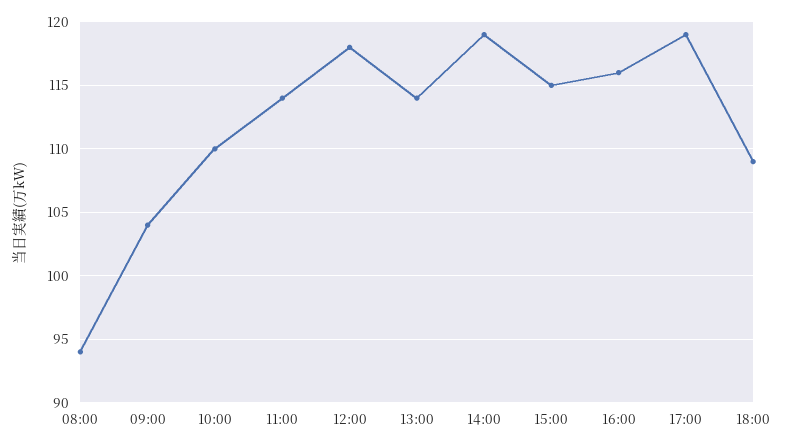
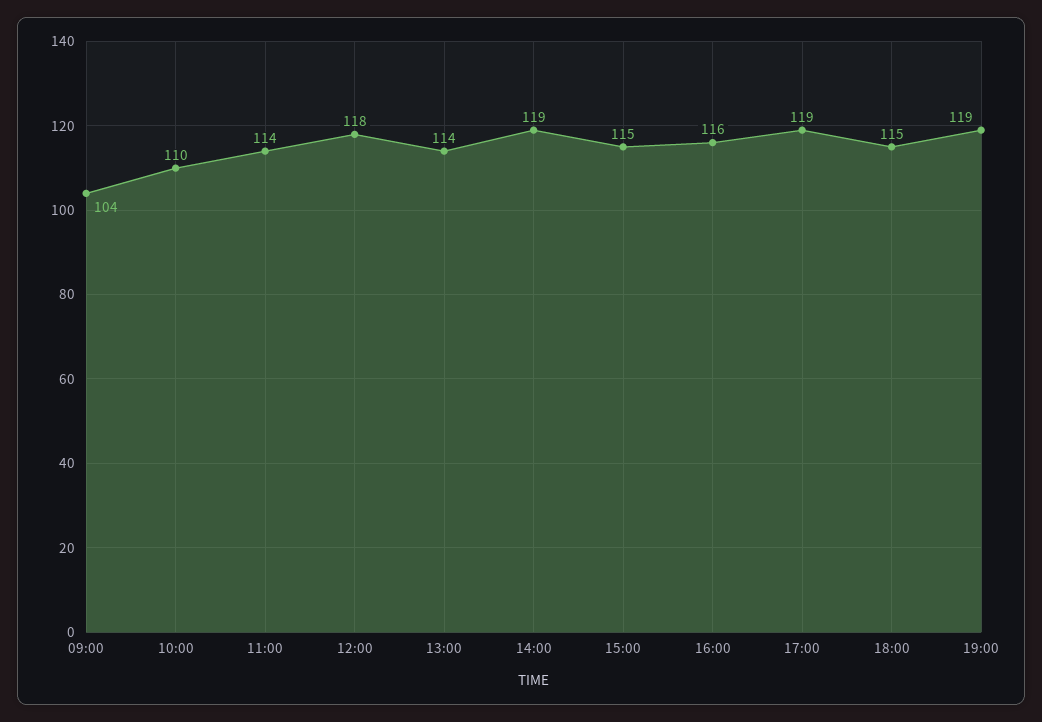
08:00: 94 -> none
18:00: 109 -> 115
19:00: none -> 119

